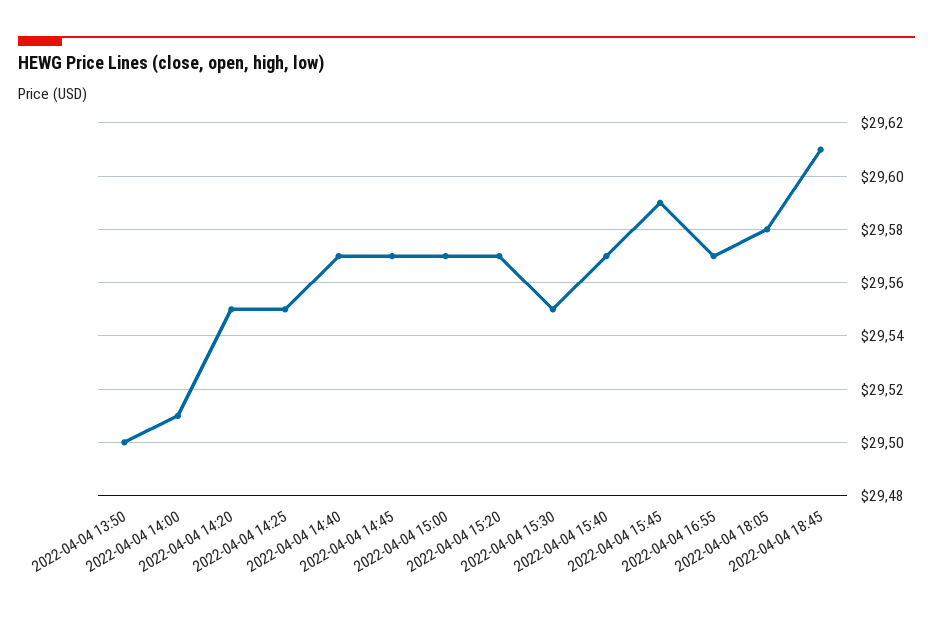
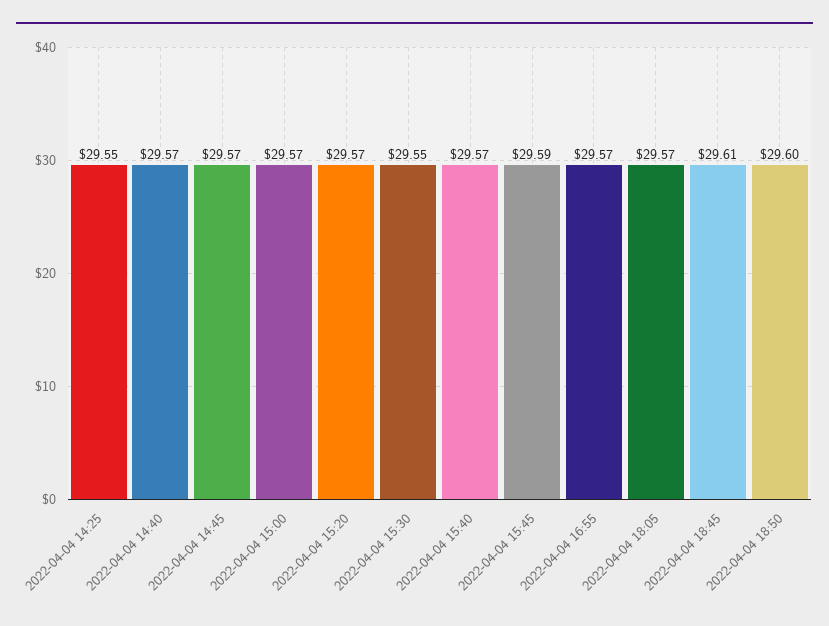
2022-04-04 13:50: 29.5 -> none
2022-04-04 14:00: 29.51 -> none
2022-04-04 14:20: 29.55 -> none
2022-04-04 18:05: 29.58 -> 29.57
2022-04-04 18:50: none -> 29.6

